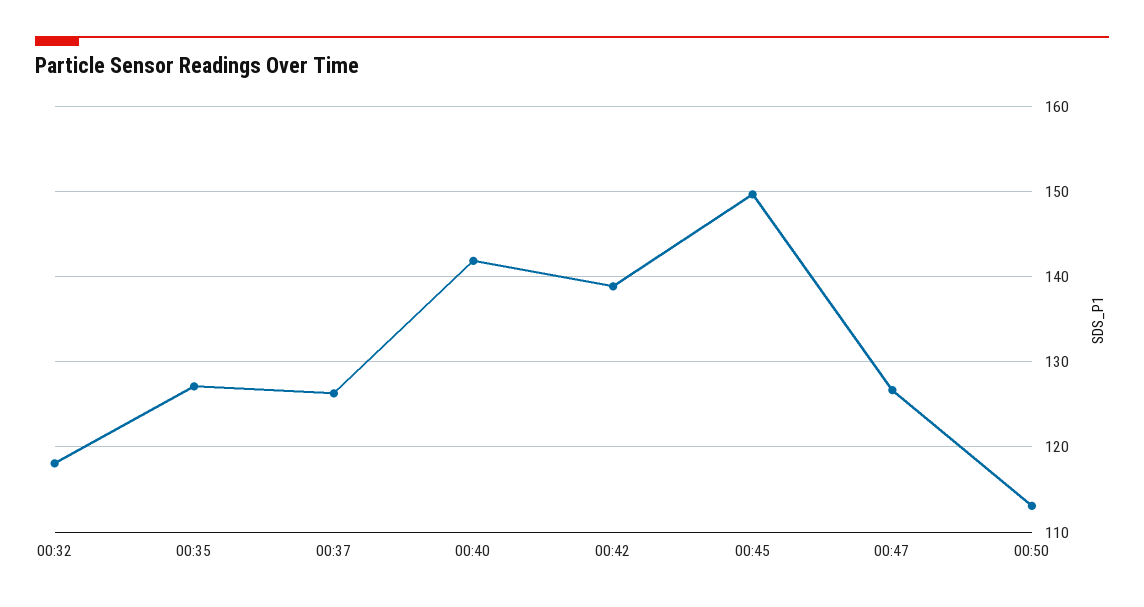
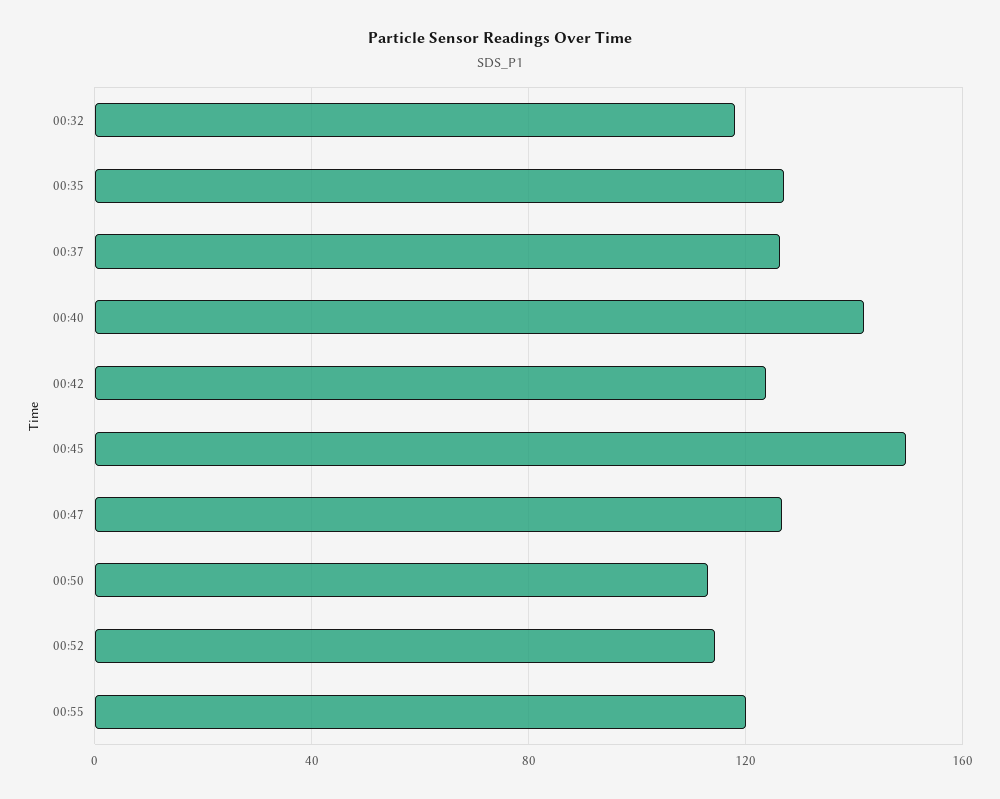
00:42: 139 -> 125
00:52: none -> 115
00:55: none -> 120

